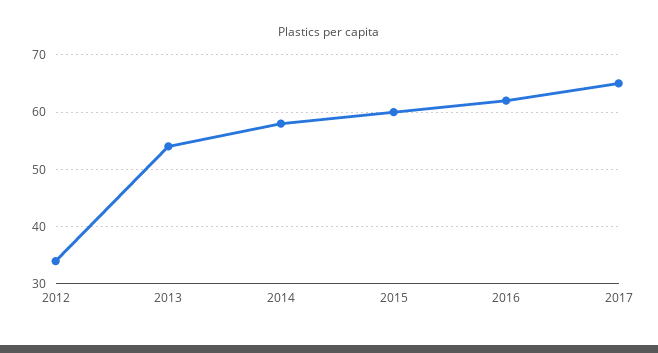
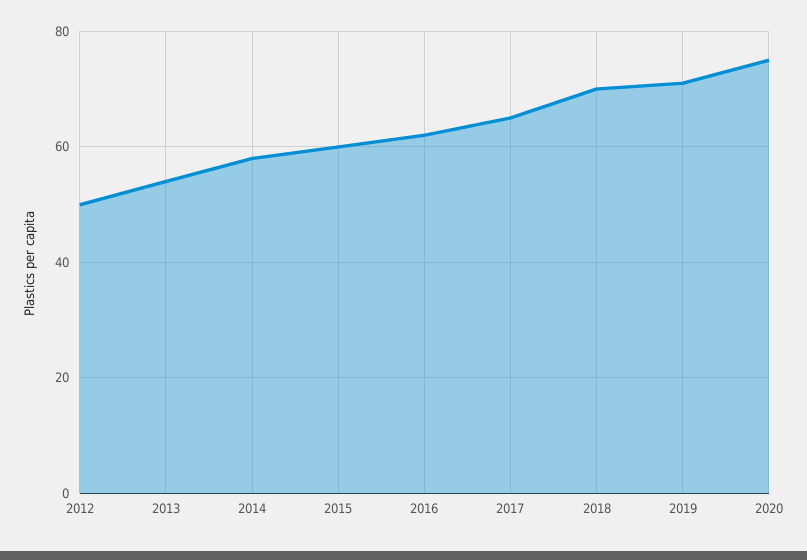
2012: 35 -> 50
2018: none -> 70
2019: none -> 70
2020: none -> 75

